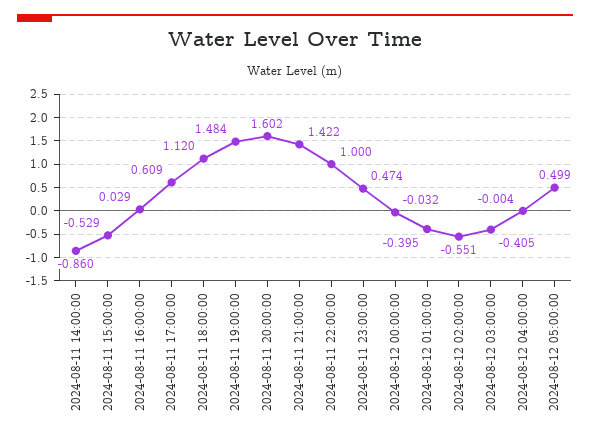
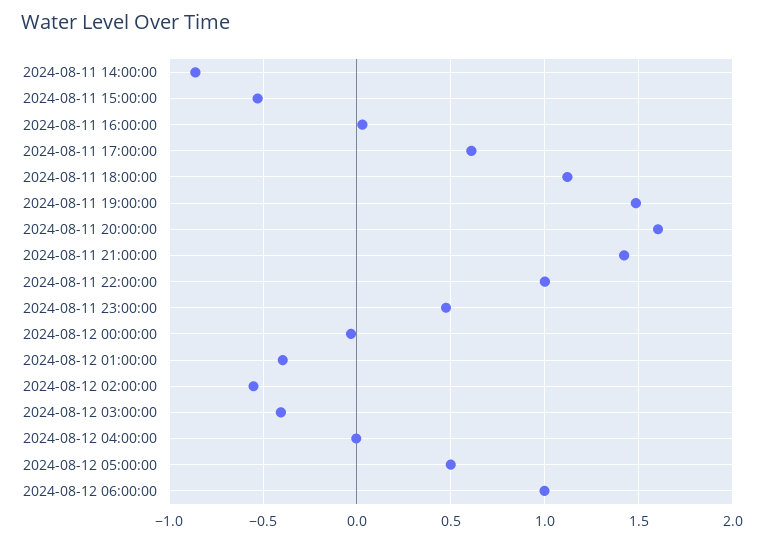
2024-08-12 06:00:00: none -> 1

